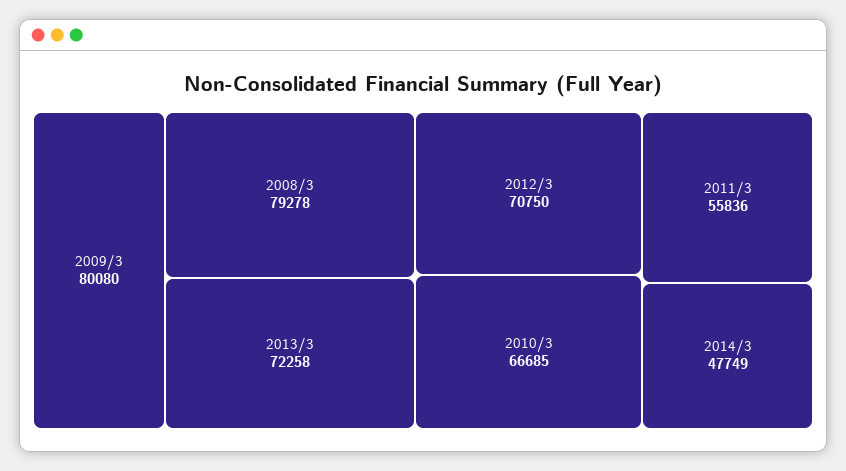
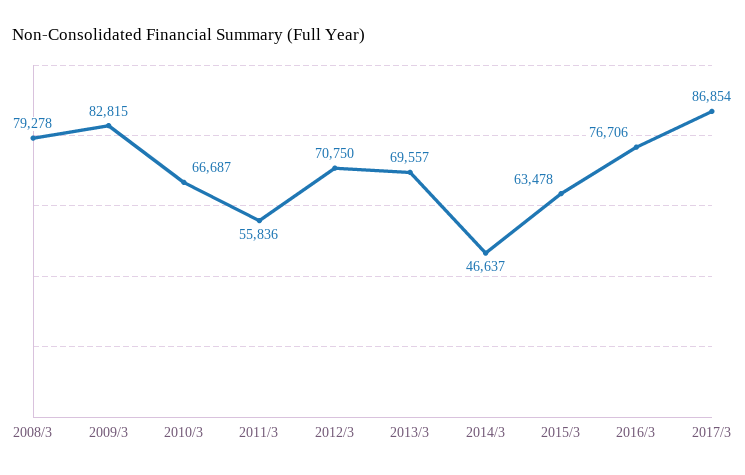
2009/3: 80080 -> 82815
2013/3: 72258 -> 69557
2010/3: 66685 -> 66687
2014/3: 47749 -> 46637
2015/3: none -> 63478
2016/3: none -> 76706
2017/3: none -> 86854

